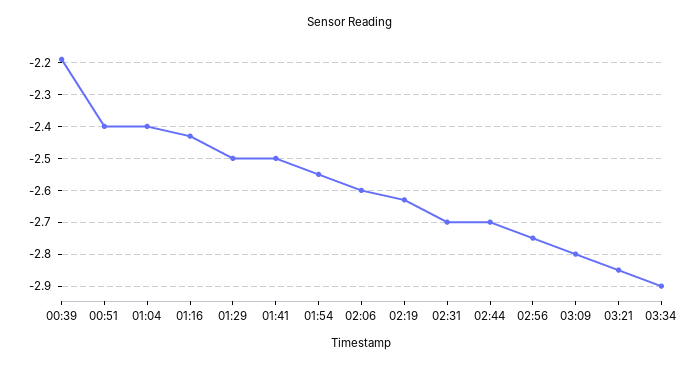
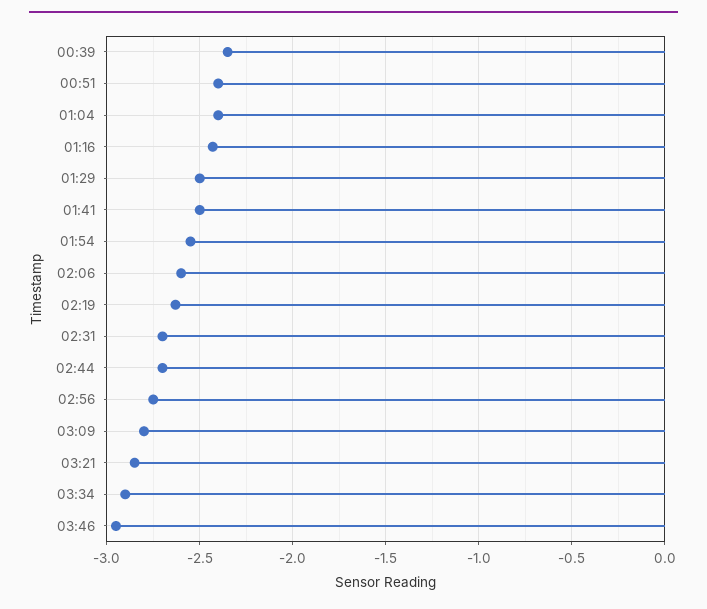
00:39: -2.2 -> -2.35
03:46: none -> -2.95

